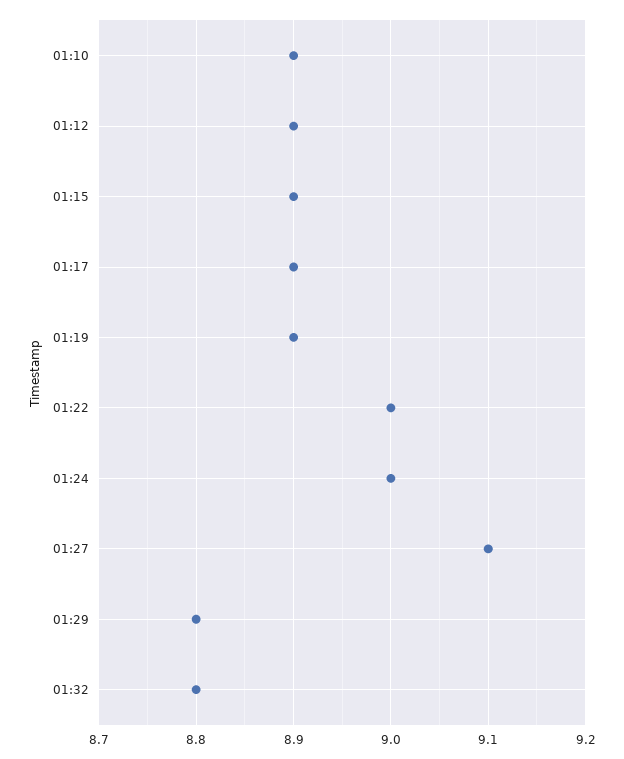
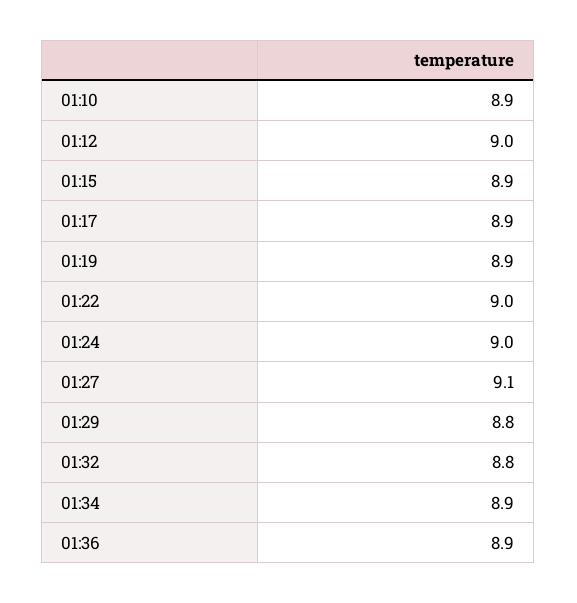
01:12: 8.9 -> 9
01:34: none -> 8.9
01:36: none -> 8.9

